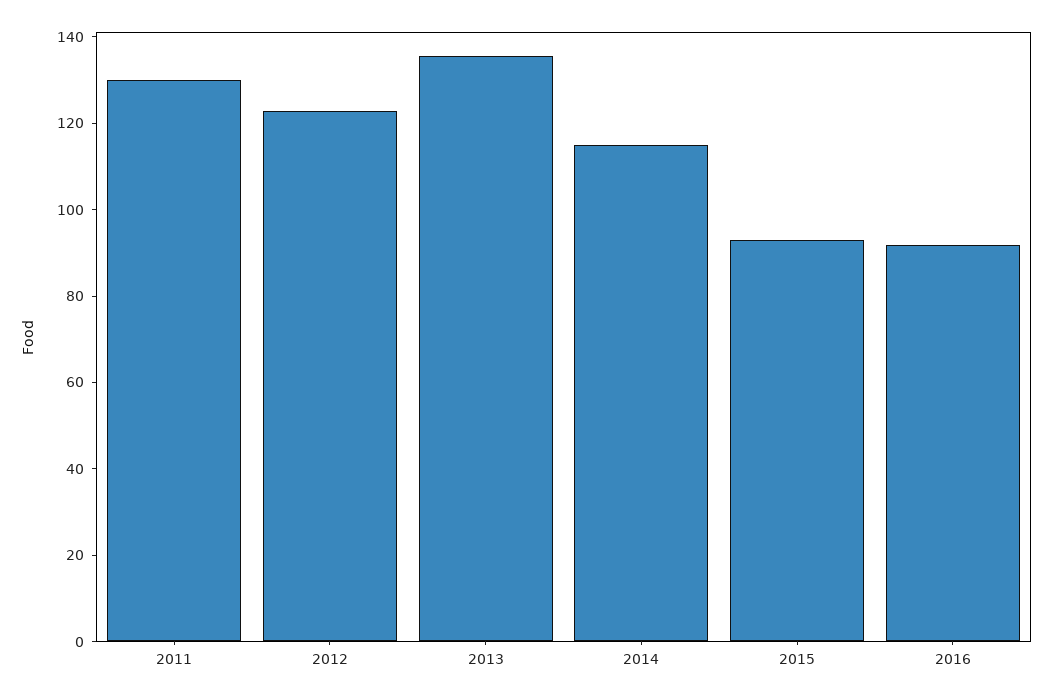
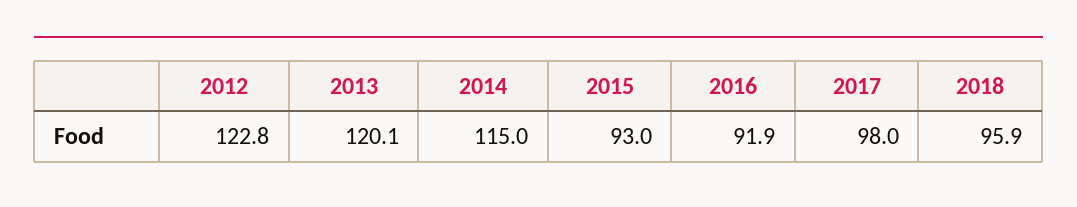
2011: 130 -> none
2013: 135 -> 120.1
2017: none -> 98
2018: none -> 95.9

